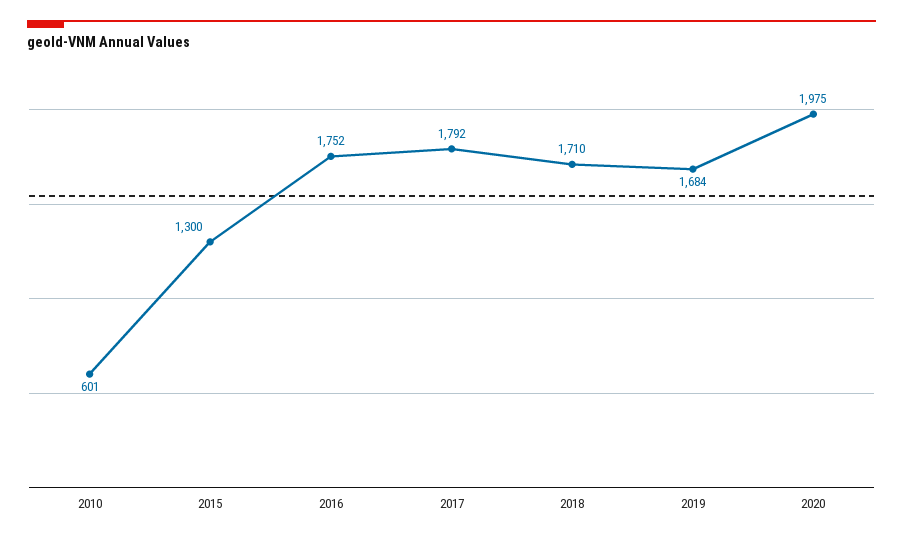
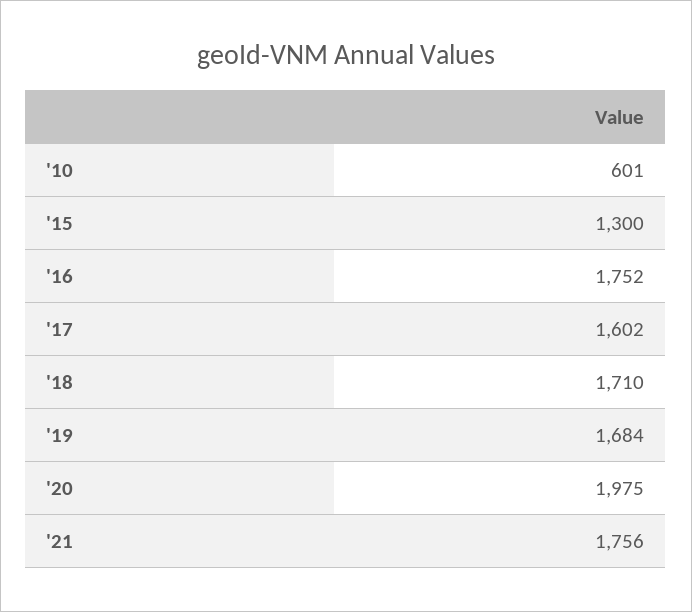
2017: 1792 -> 1602
'21: none -> 1756

